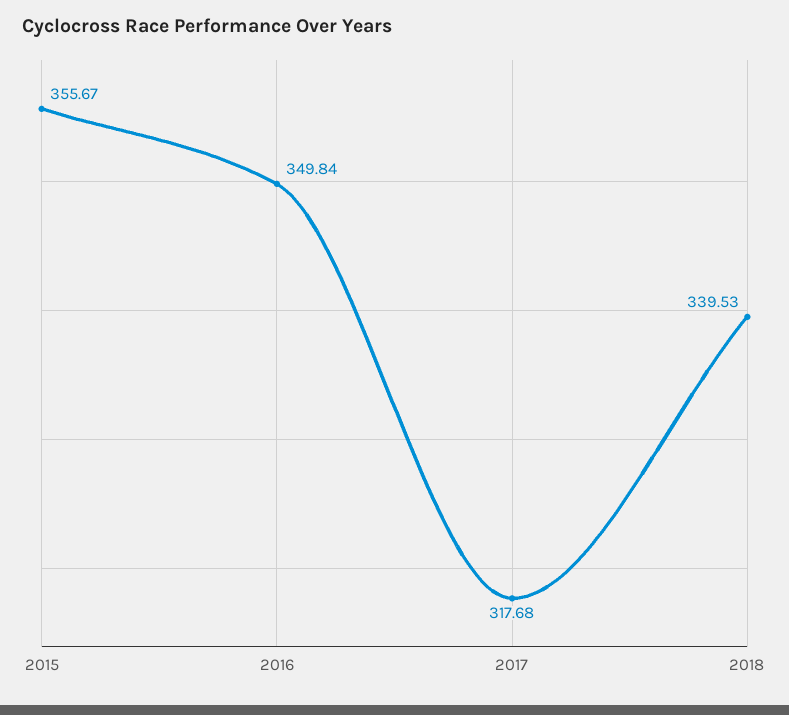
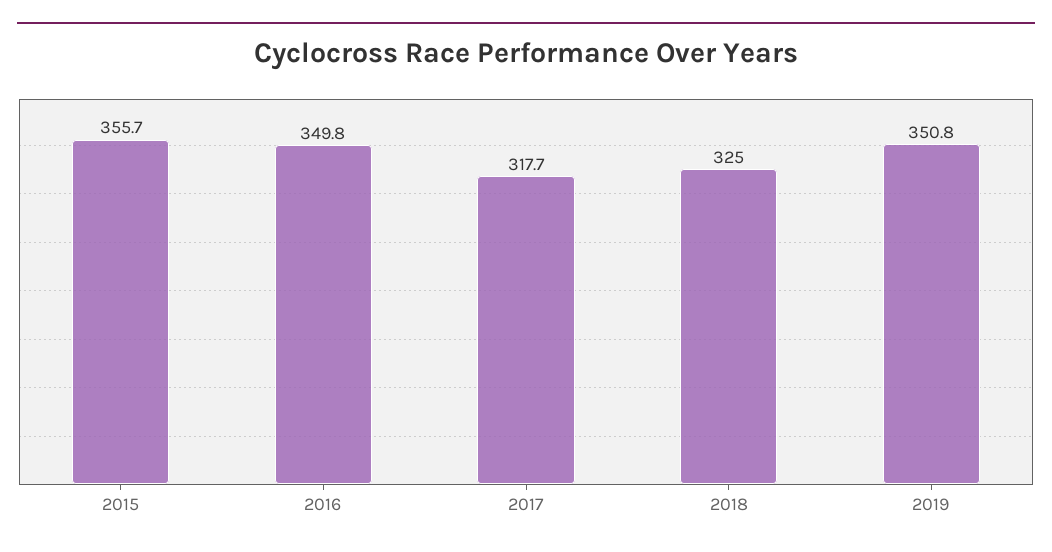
2018: 339.53 -> 325
2019: none -> 350.8

